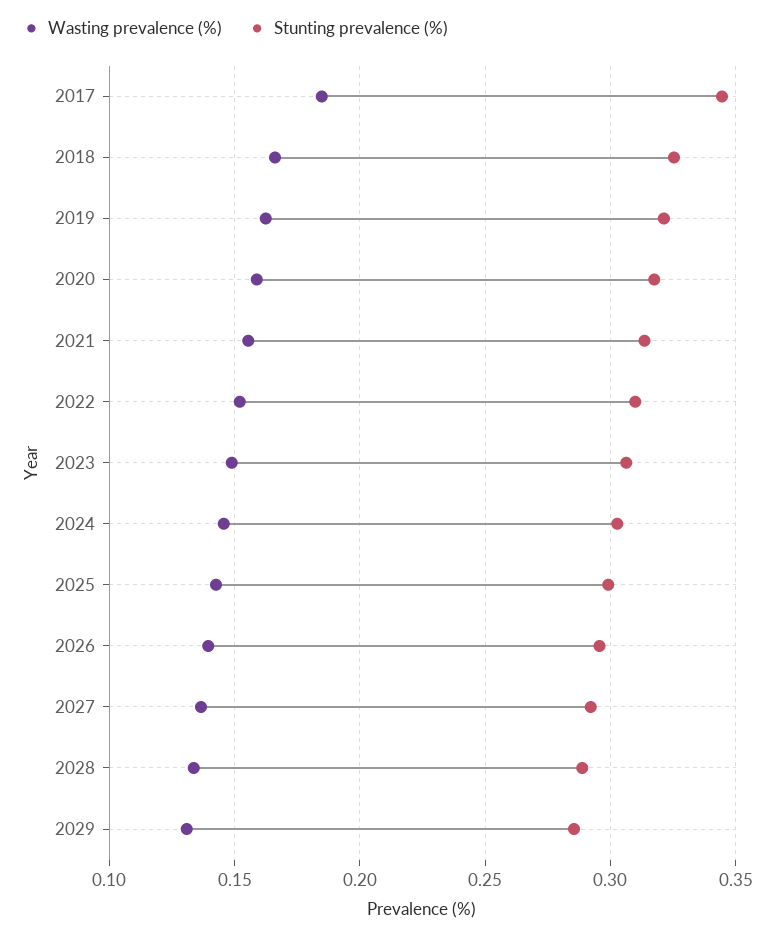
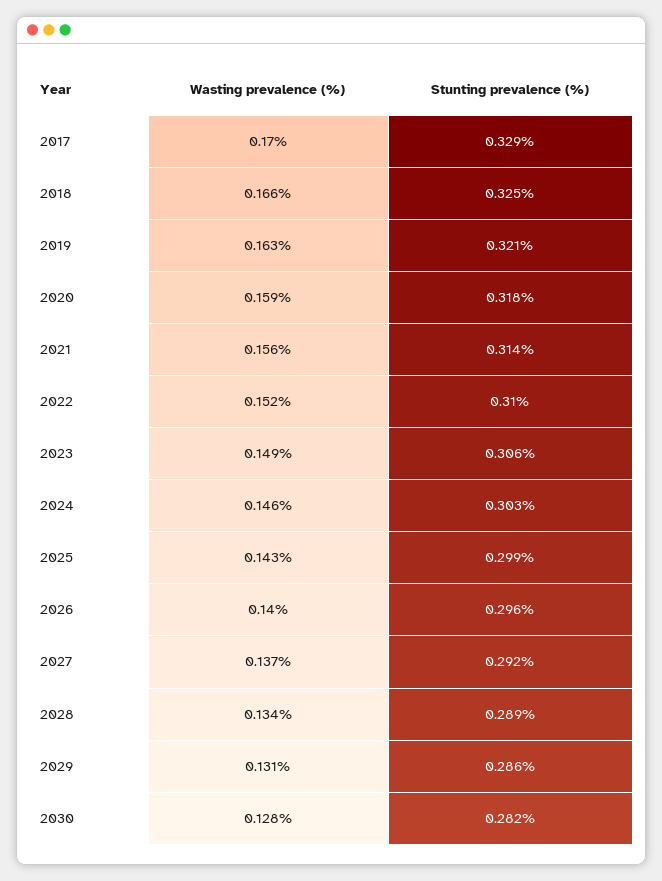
Wasting prevalence (%), 2017: 0.185 -> 0.17
Stunting prevalence (%), 2017: 0.345 -> 0.329
Wasting prevalence (%), 2030: none -> 0.128
Stunting prevalence (%), 2030: none -> 0.282

